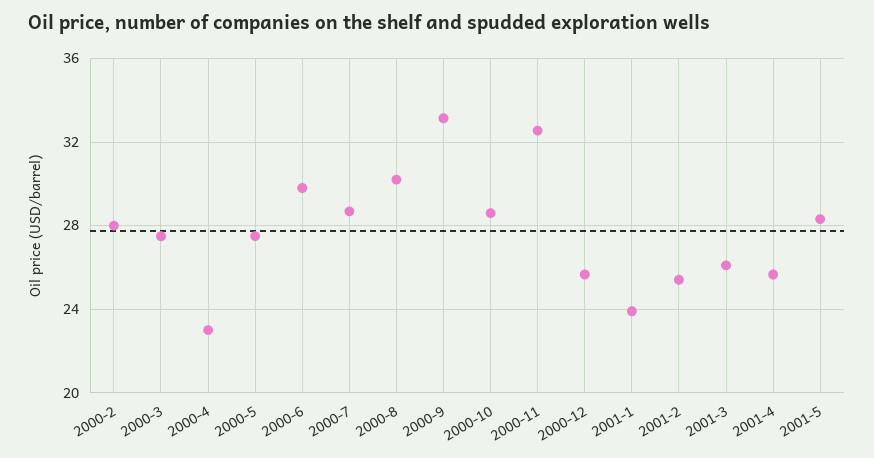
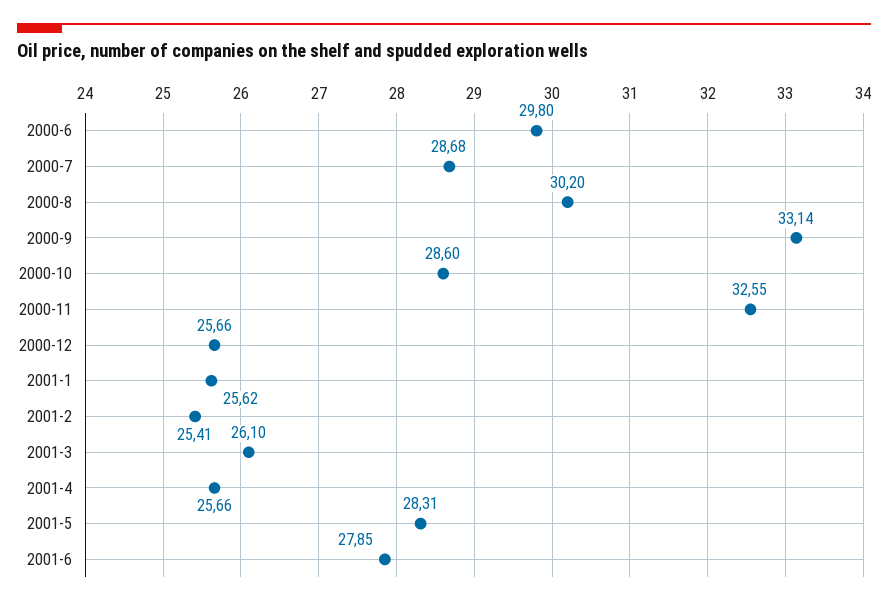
2000-2: 28 -> none
2000-3: 27.5 -> none
2000-4: 23 -> none
2000-5: 27.5 -> none
2001-1: 24 -> 25.62
2001-6: none -> 27.85

